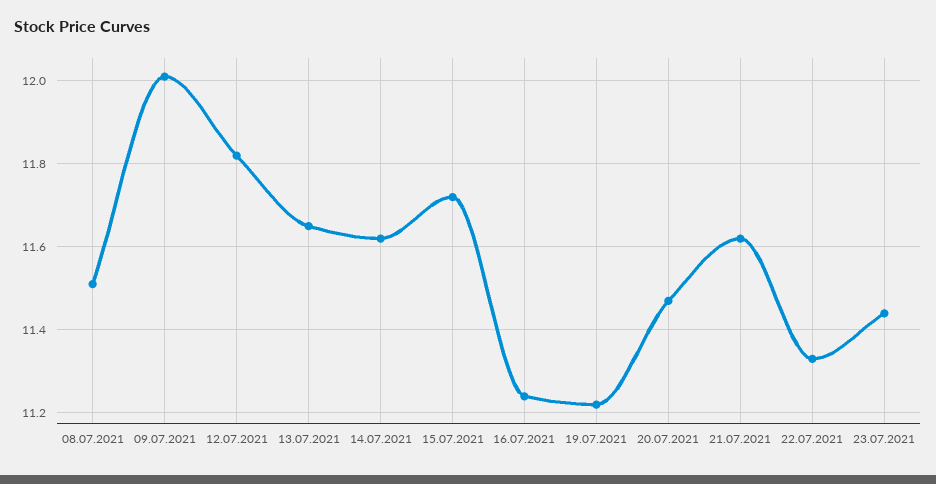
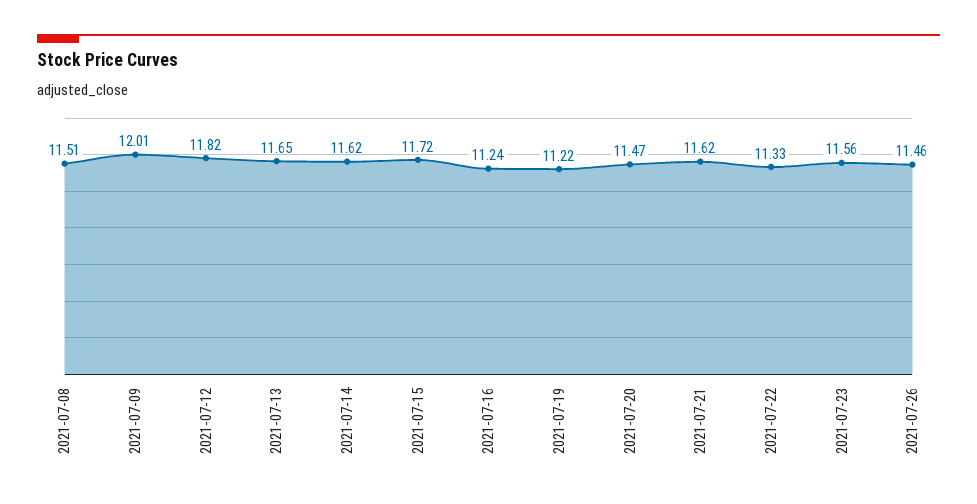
23.07.2021: 11.45 -> 11.56
2021-07-26: none -> 11.46

